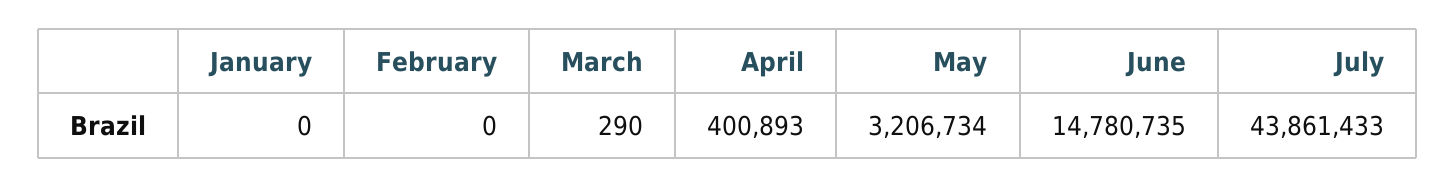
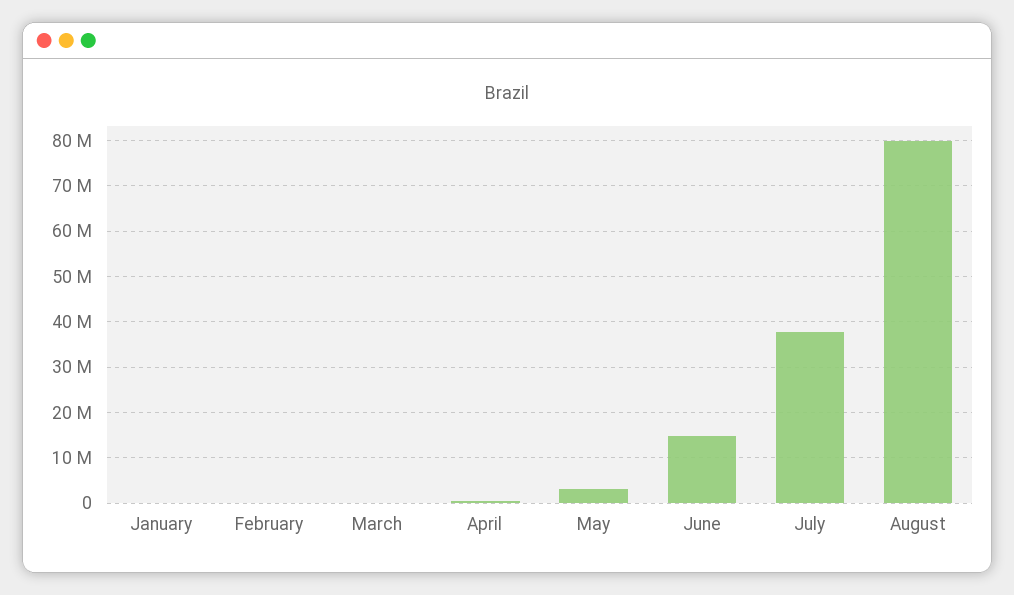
July: 43861433 -> 38000000
August: none -> 80000000

